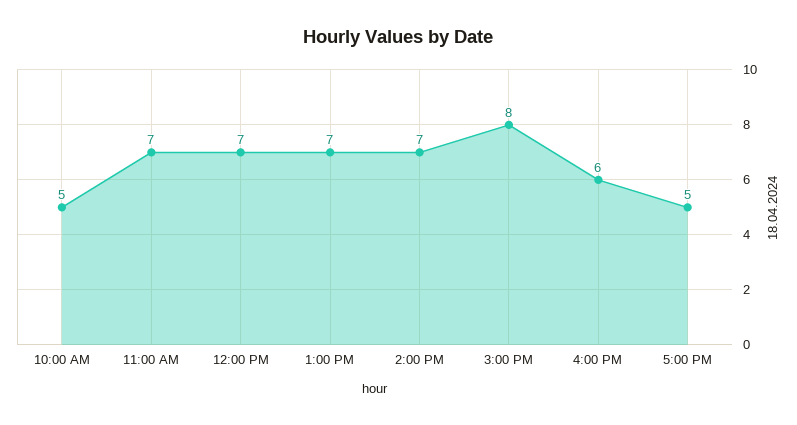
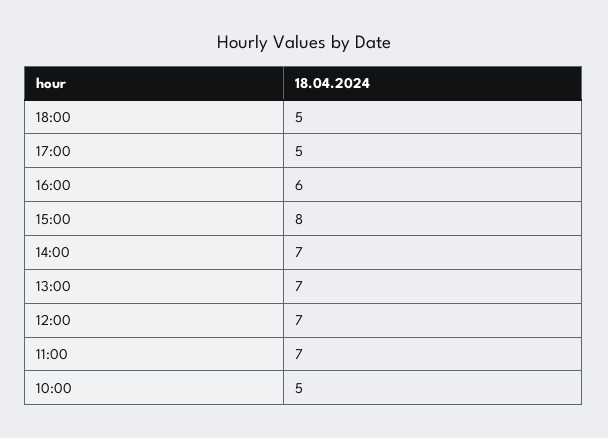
18:00: none -> 5

